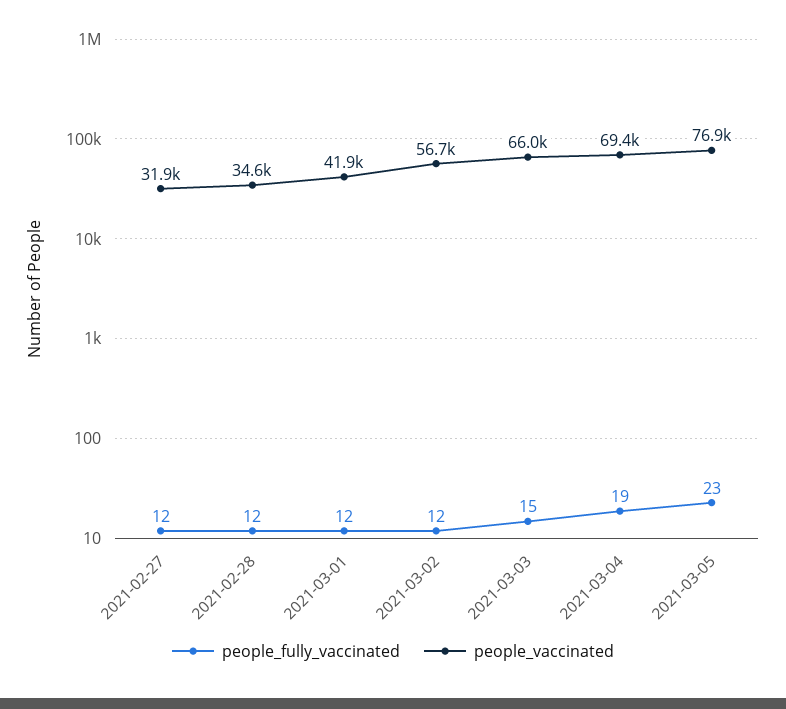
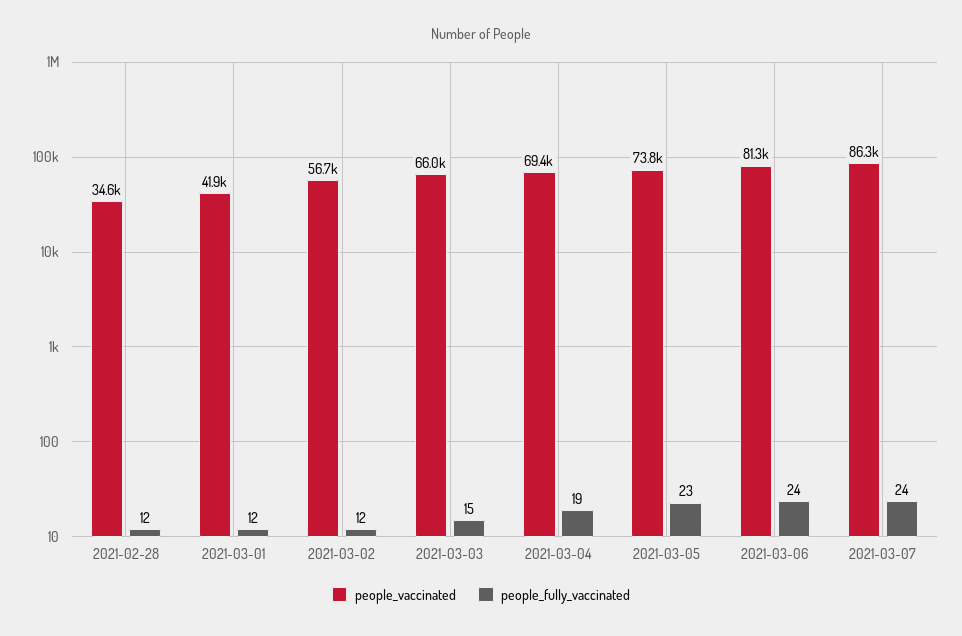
people_fully_vaccinated, 2021-02-27: 12 -> none
people_vaccinated, 2021-02-27: 31900 -> none
people_vaccinated, 2021-03-05: 76900 -> 73800
people_vaccinated, 2021-03-06: none -> 81300
people_fully_vaccinated, 2021-03-06: none -> 24
people_vaccinated, 2021-03-07: none -> 86300
people_fully_vaccinated, 2021-03-07: none -> 24

